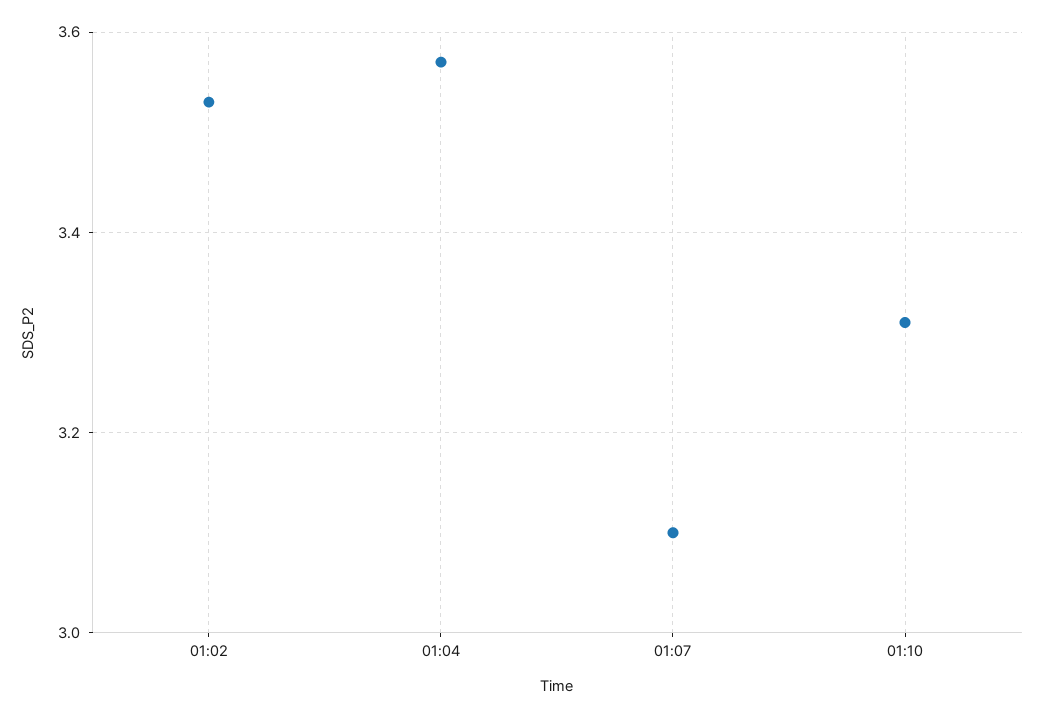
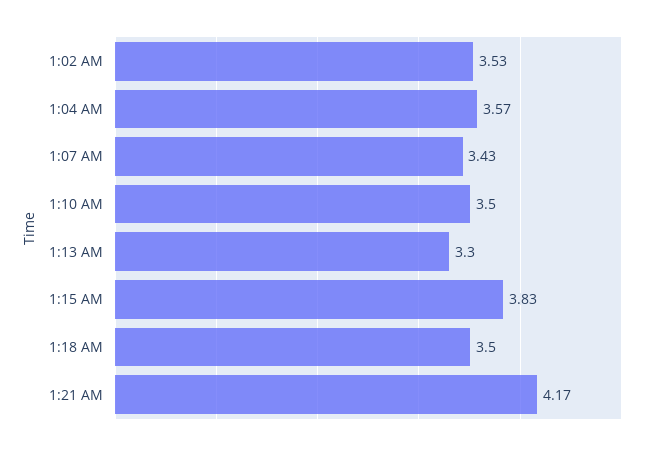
01:07: 3.1 -> 3.43
01:10: 3.3 -> 3.5
1:13 AM: none -> 3.3
1:15 AM: none -> 3.83
1:18 AM: none -> 3.5
1:21 AM: none -> 4.17

